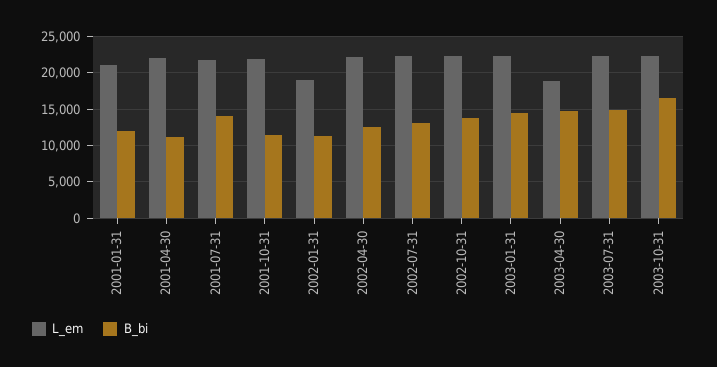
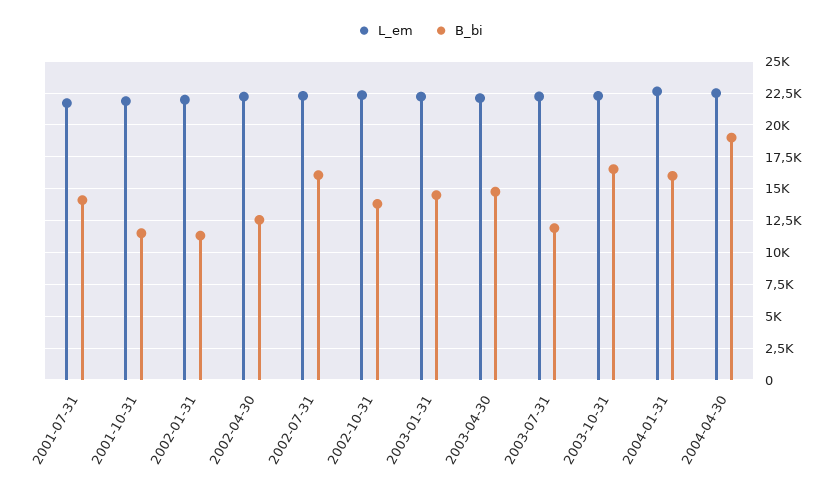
L_em, 2001-01-31: 21000 -> none
B_bi, 2001-01-31: 12000 -> none
L_em, 2001-04-30: 22000 -> none
B_bi, 2001-04-30: 11000 -> none
L_em, 2002-01-31: 19000 -> 22000
B_bi, 2002-07-31: 13000 -> 16000
L_em, 2003-04-30: 19000 -> 22000
B_bi, 2003-07-31: 15000 -> 12000
L_em, 2004-01-31: none -> 22500
B_bi, 2004-01-31: none -> 16000
L_em, 2004-04-30: none -> 22500
B_bi, 2004-04-30: none -> 19000

